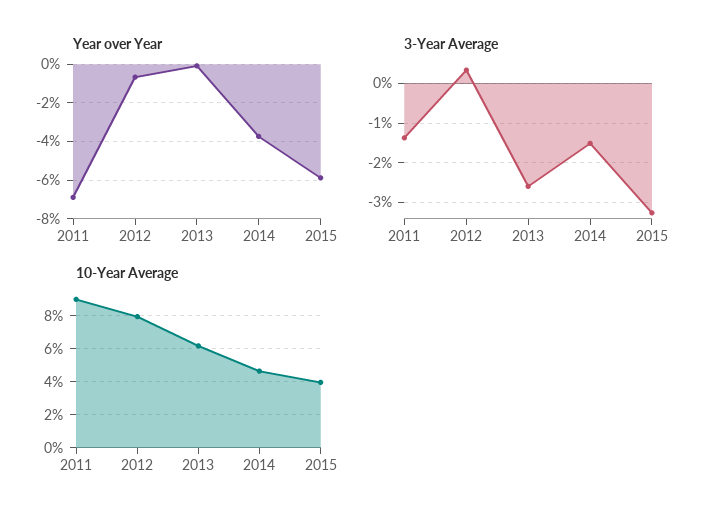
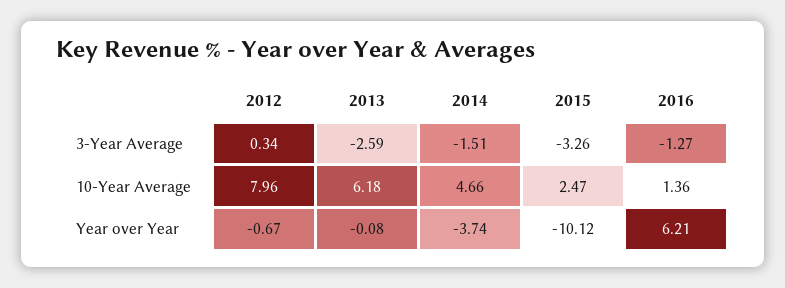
Year over Year, 2011: -7 -> none
Year over Year, 2015: -6 -> -10.12
3-Year Average, 2011: -1.4 -> none
10-Year Average, 2011: 9 -> none
10-Year Average, 2015: 4 -> 2.47
3-Year Average, 2016: none -> -1.27
10-Year Average, 2016: none -> 1.36
Year over Year, 2016: none -> 6.21

